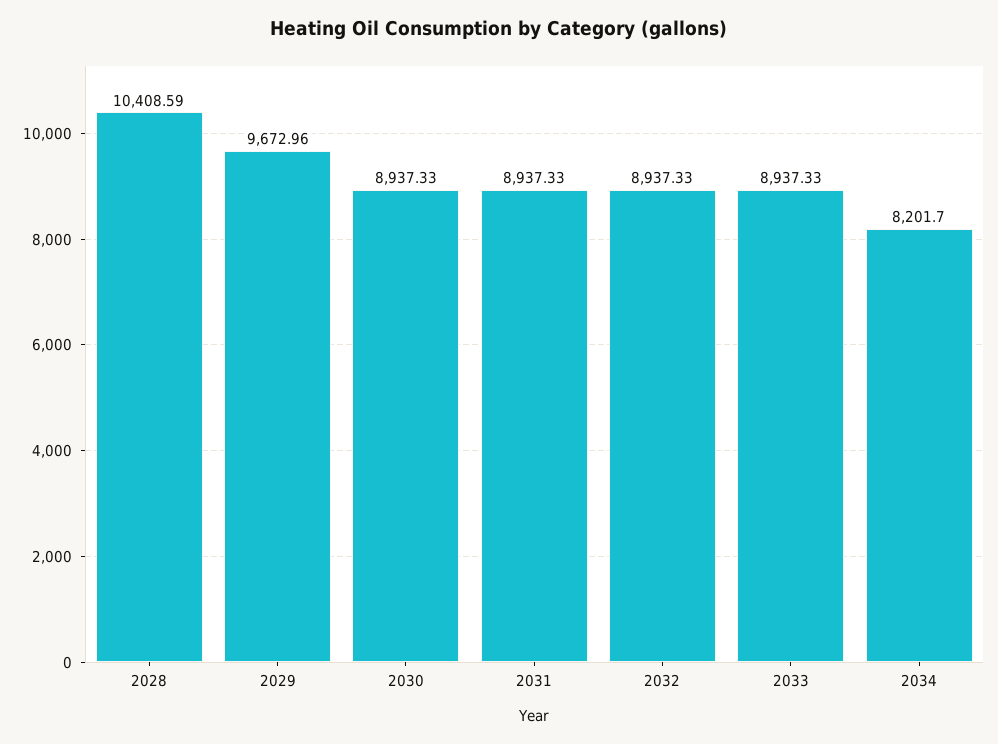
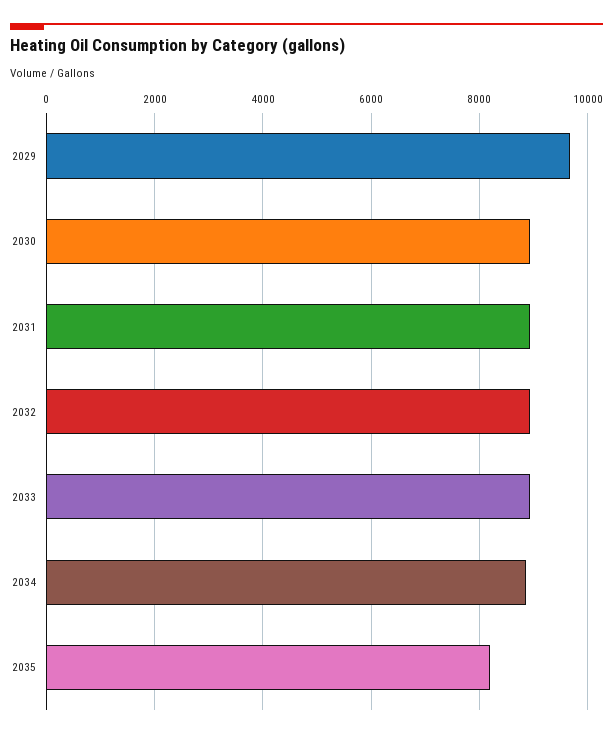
2028: 10408.59 -> none
2034: 8201.7 -> 8800
2035: none -> 8200

